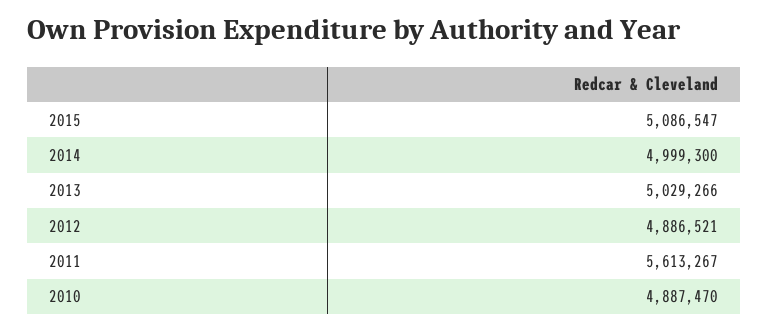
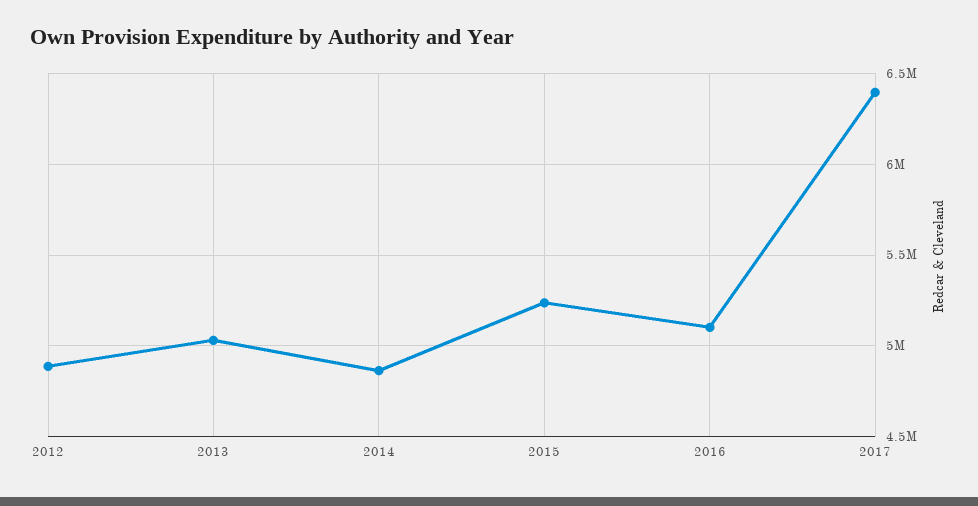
2015: 5086547 -> 5250000
2014: 4999300 -> 4850000
2011: 5613267 -> none
2010: 4887470 -> none
2016: none -> 5100000
2017: none -> 6400000

